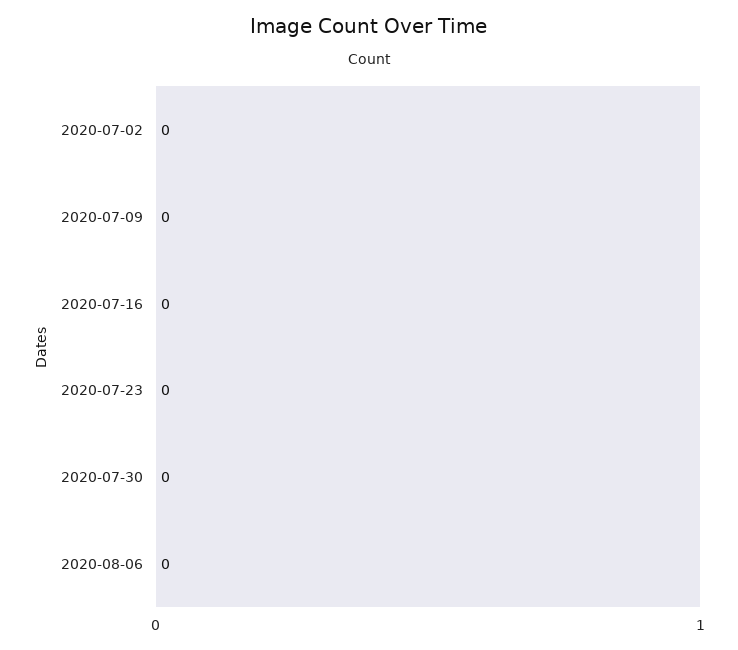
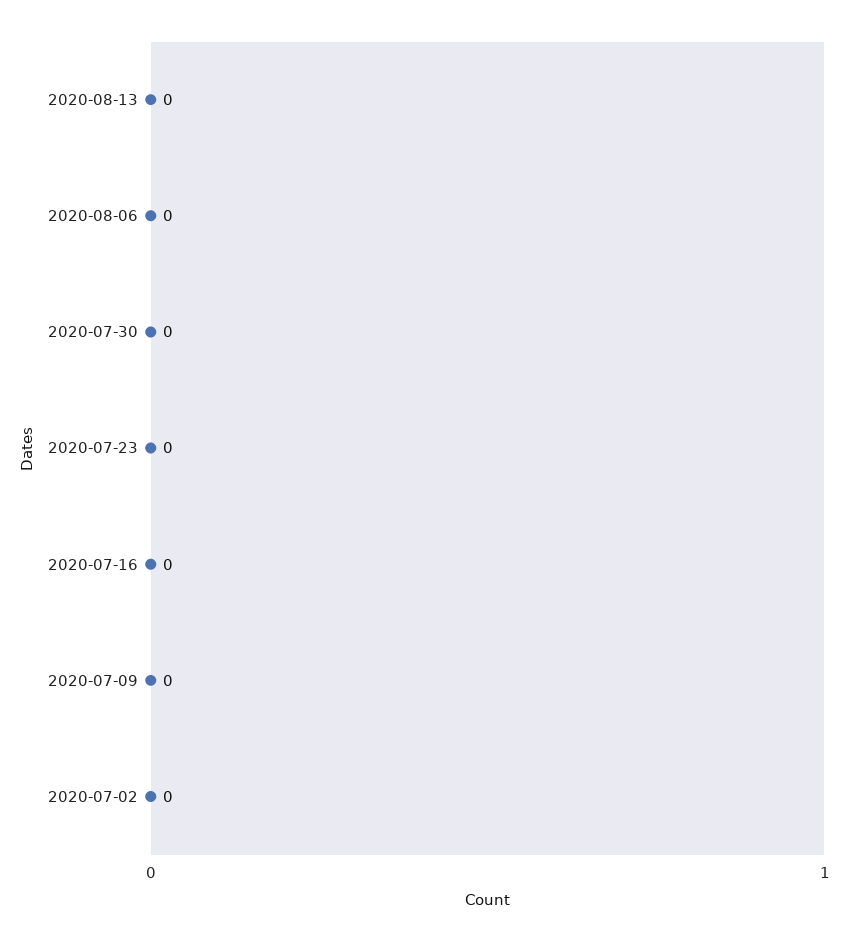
2020-08-13: none -> 0

